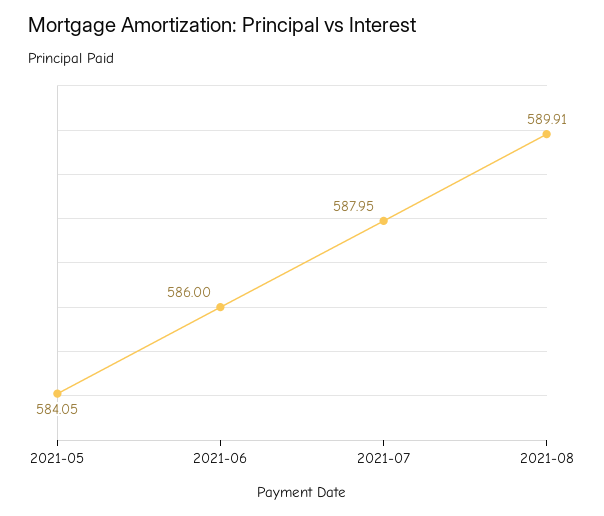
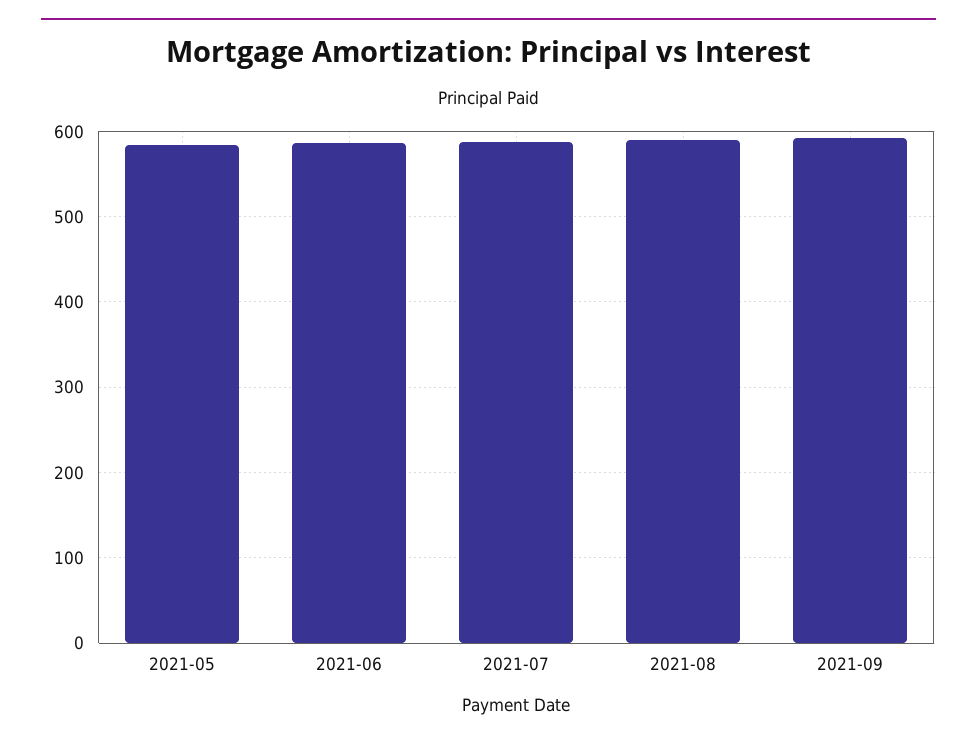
2021-09: none -> 590

